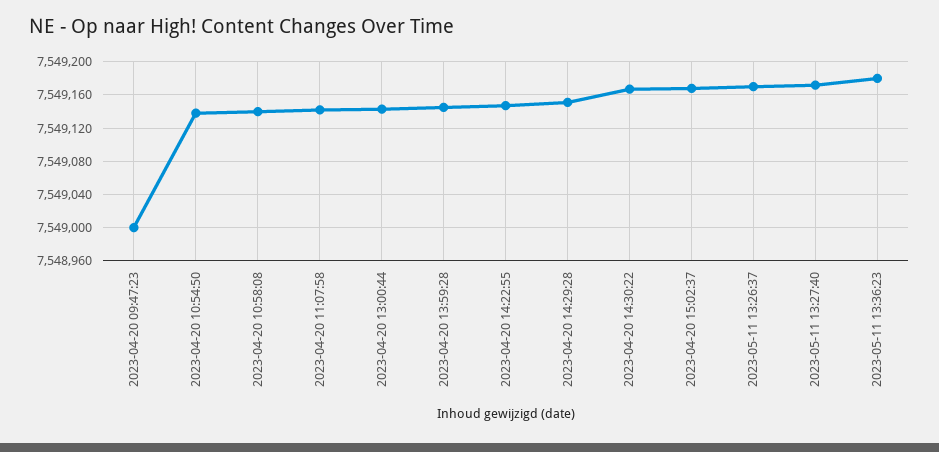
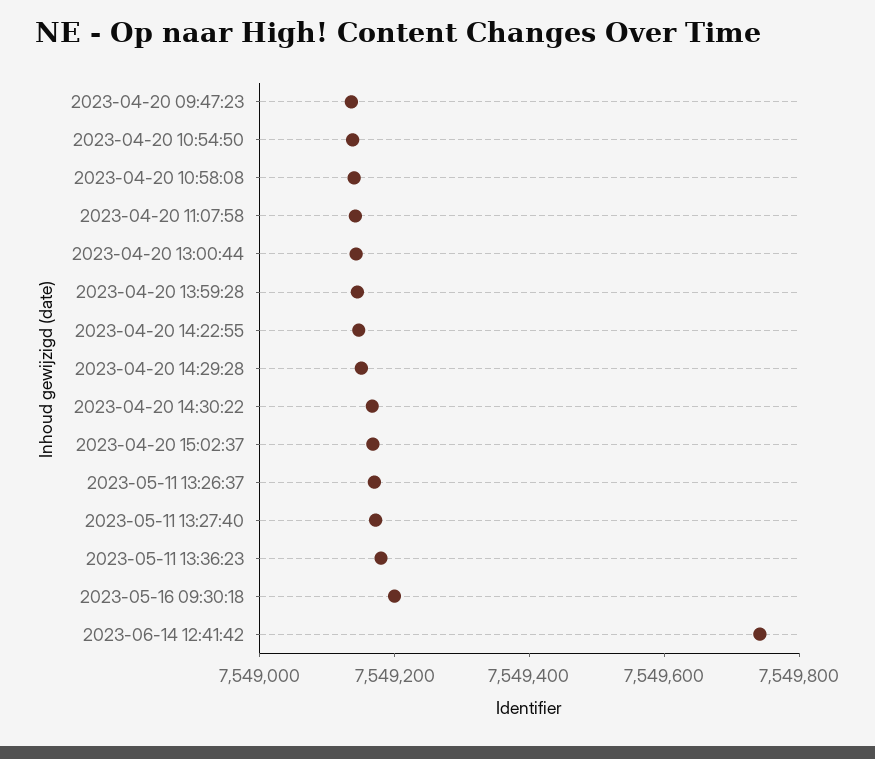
2023-04-20 09:47:23: 7549000 -> 7549150
2023-05-16 09:30:18: none -> 7549200
2023-06-14 12:41:42: none -> 7549750

